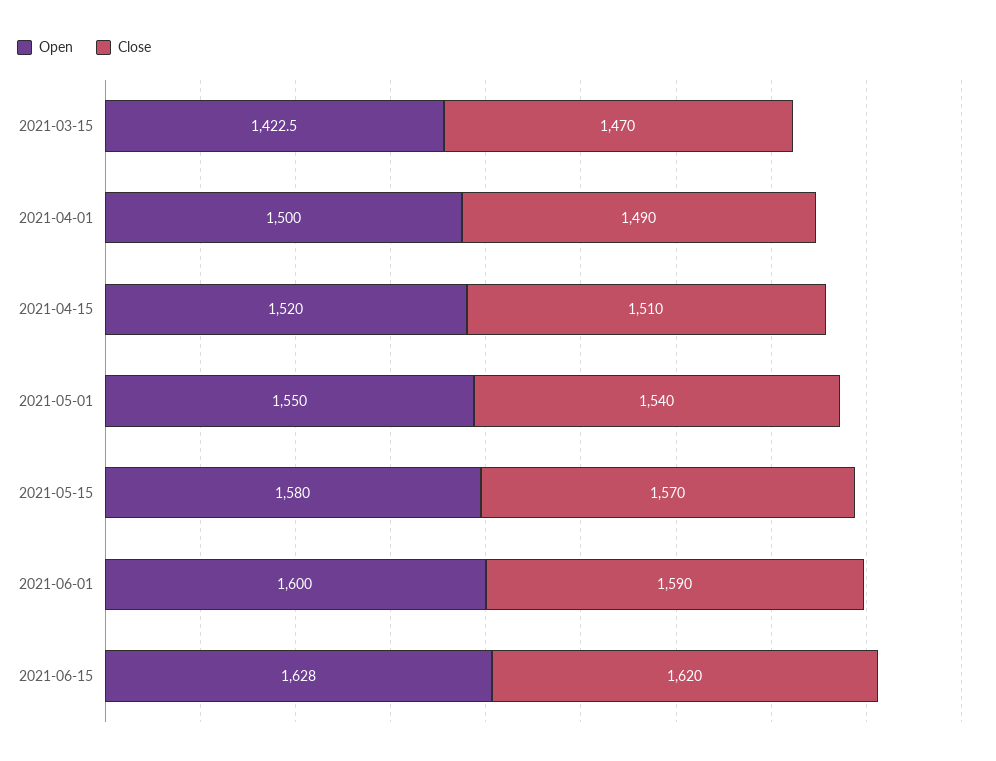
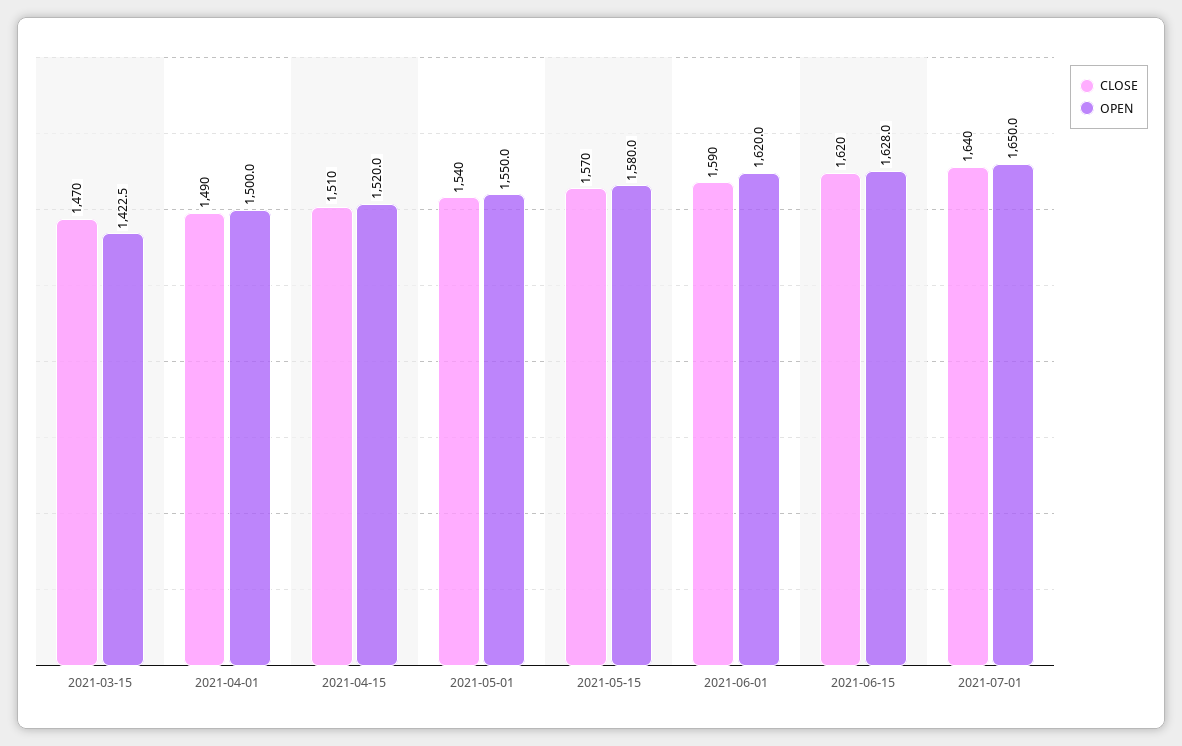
Open, 2021-06-01: 1600 -> 1620
Close, 2021-07-01: none -> 1640
Open, 2021-07-01: none -> 1650

